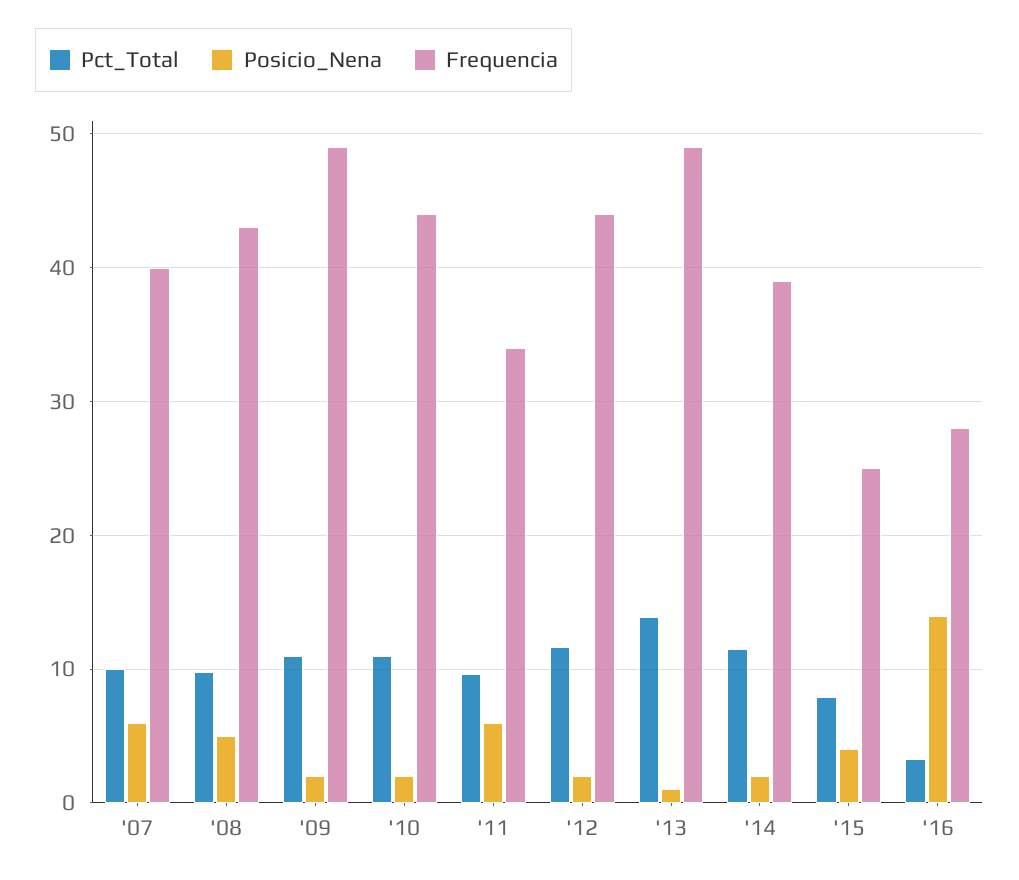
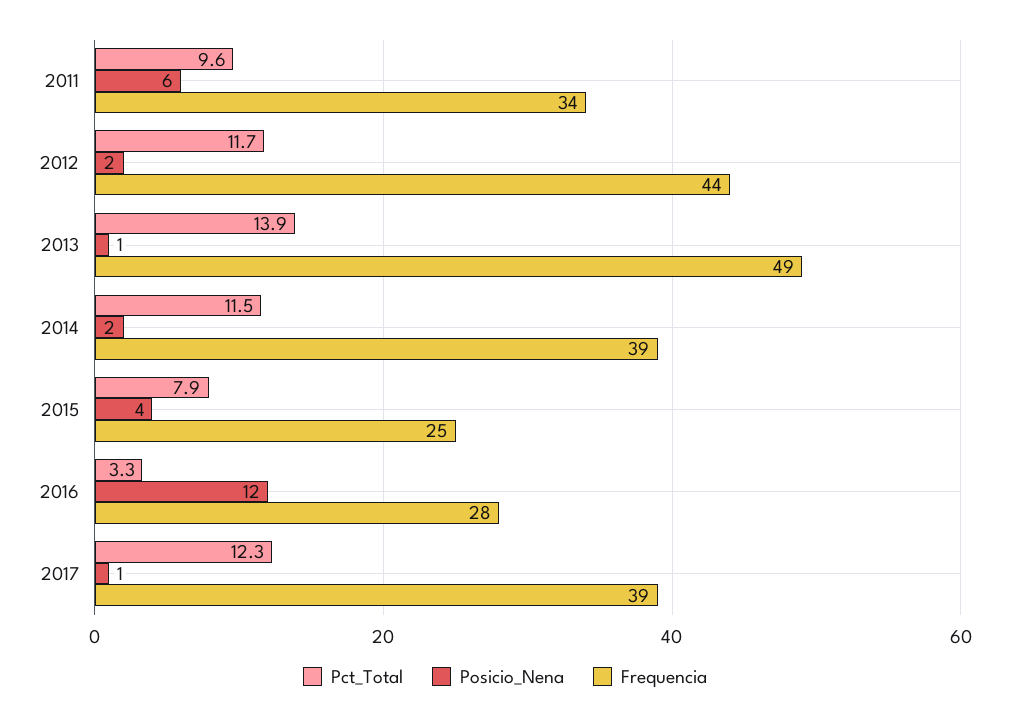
Pct_Total, '07: 10 -> none
Posicio_Nena, '07: 6 -> none
Frequencia, '07: 40 -> none
Pct_Total, '08: 10 -> none
Posicio_Nena, '08: 5 -> none
Frequencia, '08: 43 -> none
Pct_Total, '09: 11 -> none
Posicio_Nena, '09: 2 -> none
Frequencia, '09: 49 -> none
Pct_Total, '10: 11 -> none
Posicio_Nena, '10: 2 -> none
Frequencia, '10: 44 -> none
Posicio_Nena, '16: 14 -> 12
Pct_Total, 2017: none -> 12.3
Posicio_Nena, 2017: none -> 1
Frequencia, 2017: none -> 39

